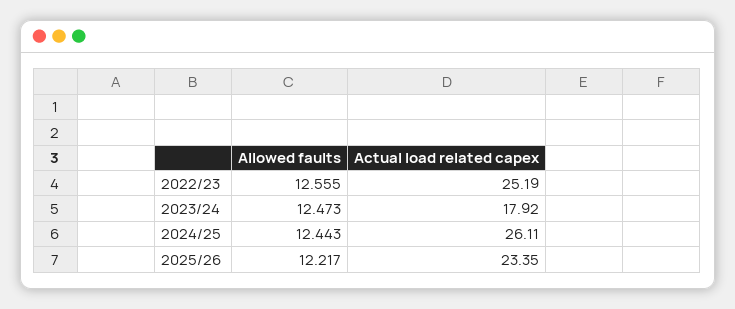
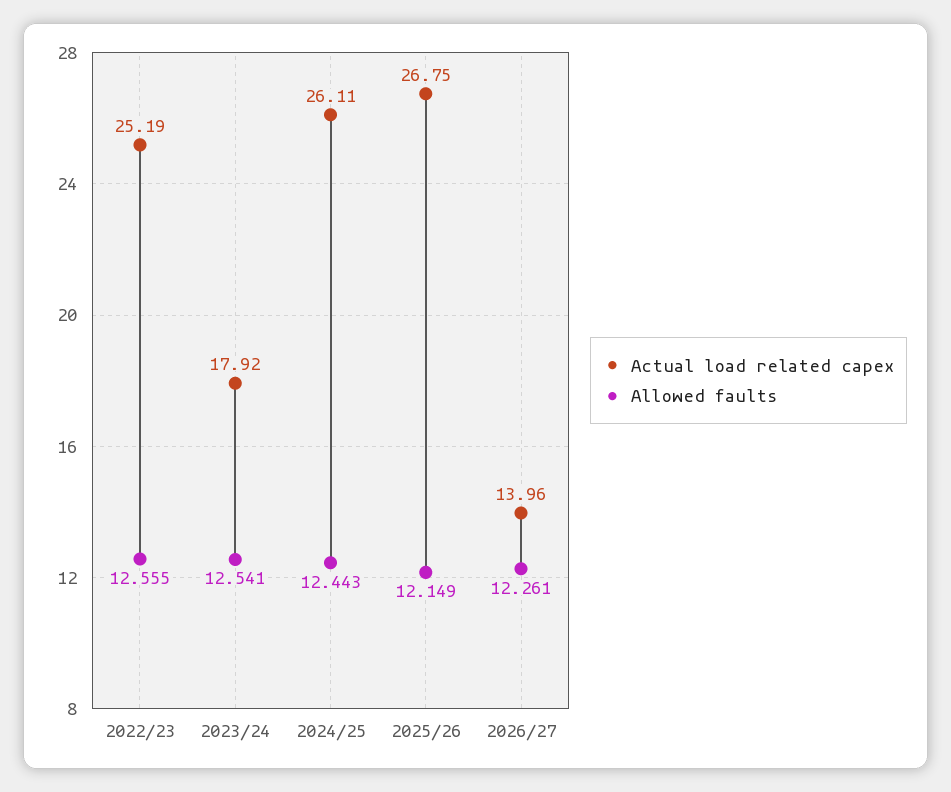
Allowed faults, 2023/24: 12.473 -> 12.541
Allowed faults, 2025/26: 12.217 -> 12.149
Actual load related capex, 2025/26: 23.35 -> 26.75
Actual load related capex, 2026/27: none -> 13.96
Allowed faults, 2026/27: none -> 12.261

